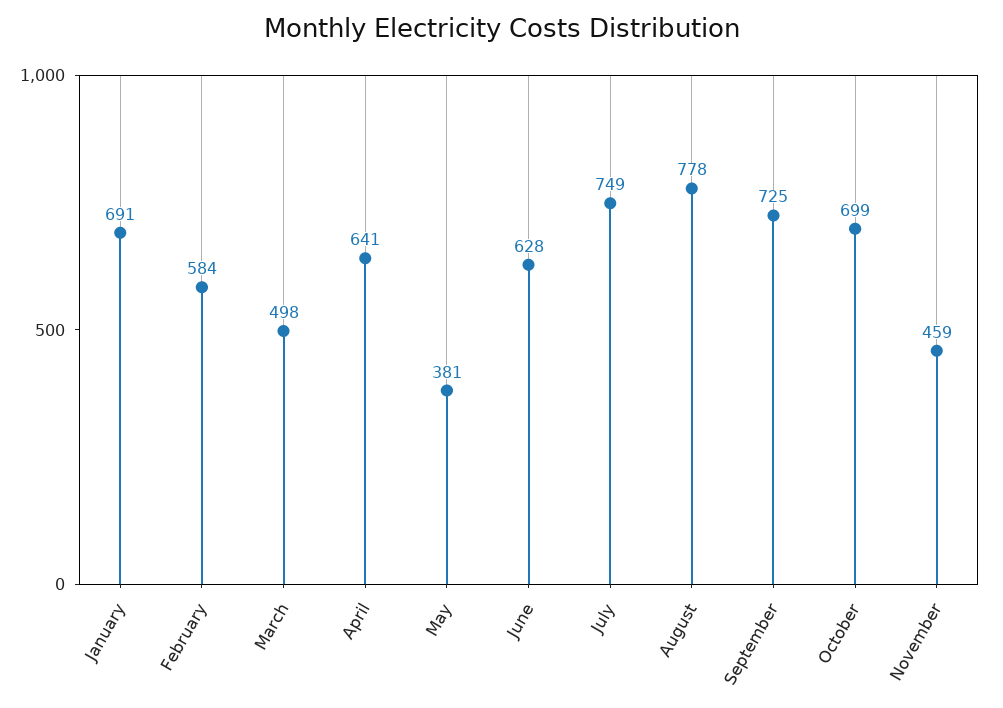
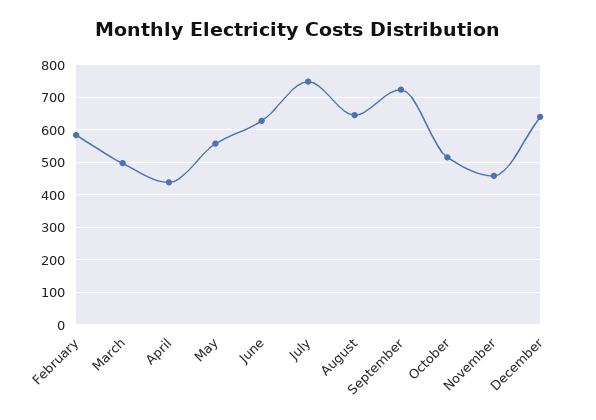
January: 691 -> none
April: 641 -> 440
May: 381 -> 560
August: 778 -> 640
October: 699 -> 520
December: none -> 640

